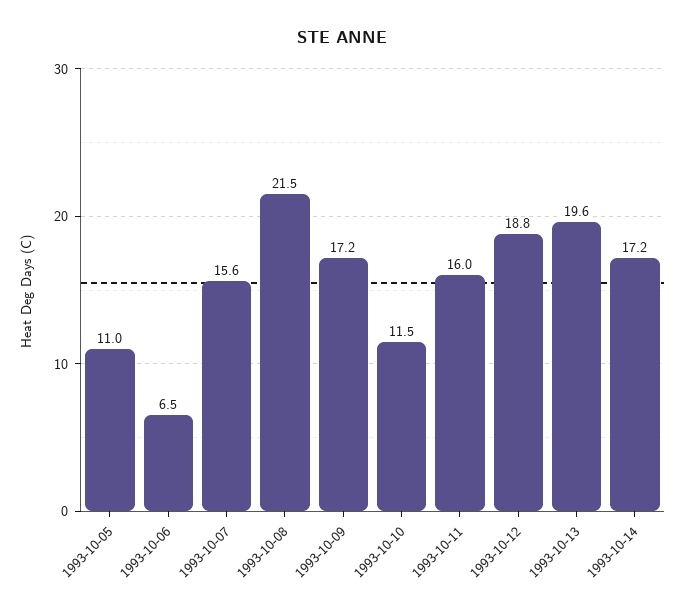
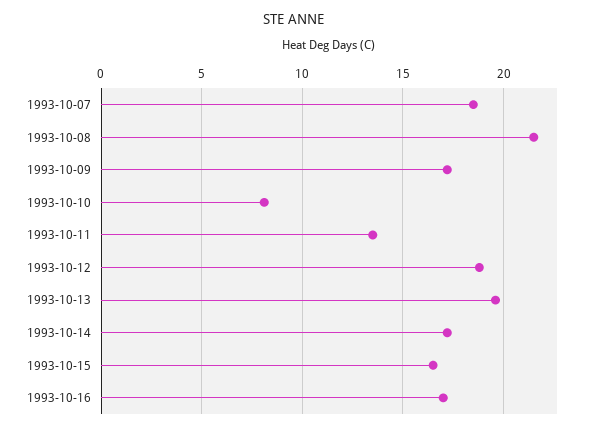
1993-10-05: 11 -> none
1993-10-06: 6.5 -> none
1993-10-07: 15.6 -> 18.5
1993-10-10: 11.5 -> 8
1993-10-11: 16 -> 13.5
1993-10-15: none -> 16.5
1993-10-16: none -> 17

